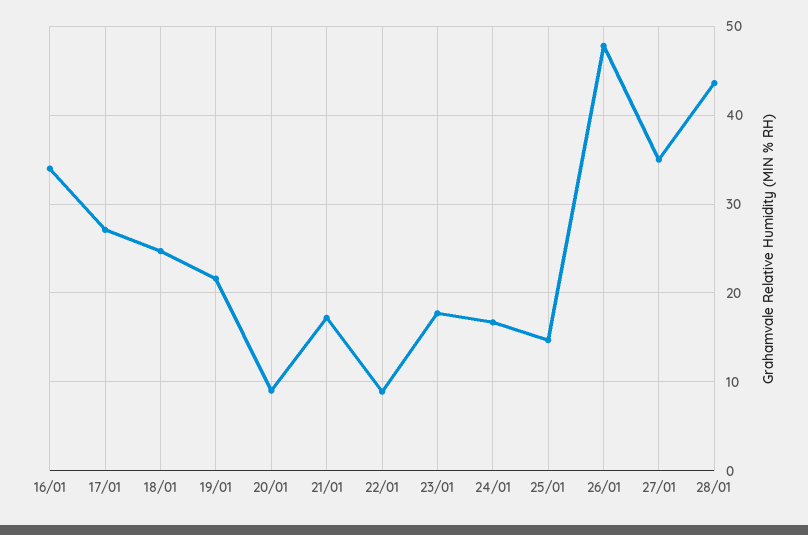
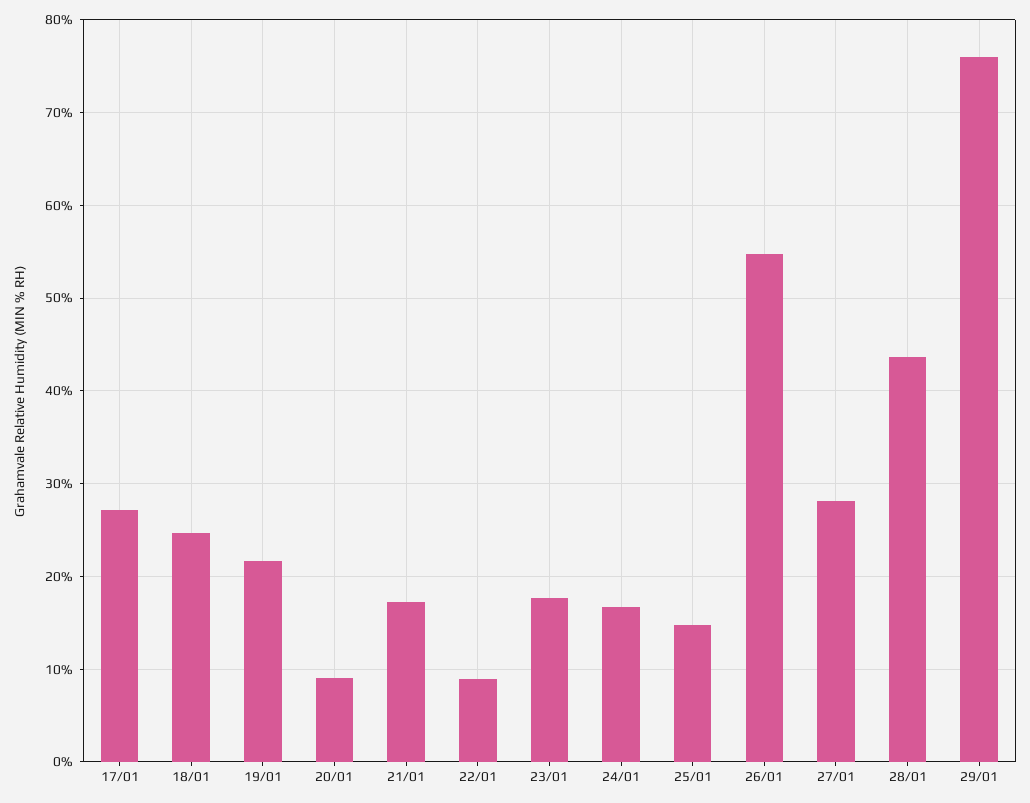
16/01: 34 -> none
26/01: 48 -> 55
27/01: 35 -> 28
29/01: none -> 76

